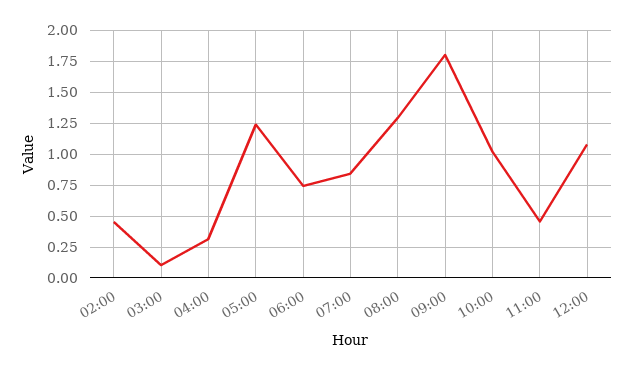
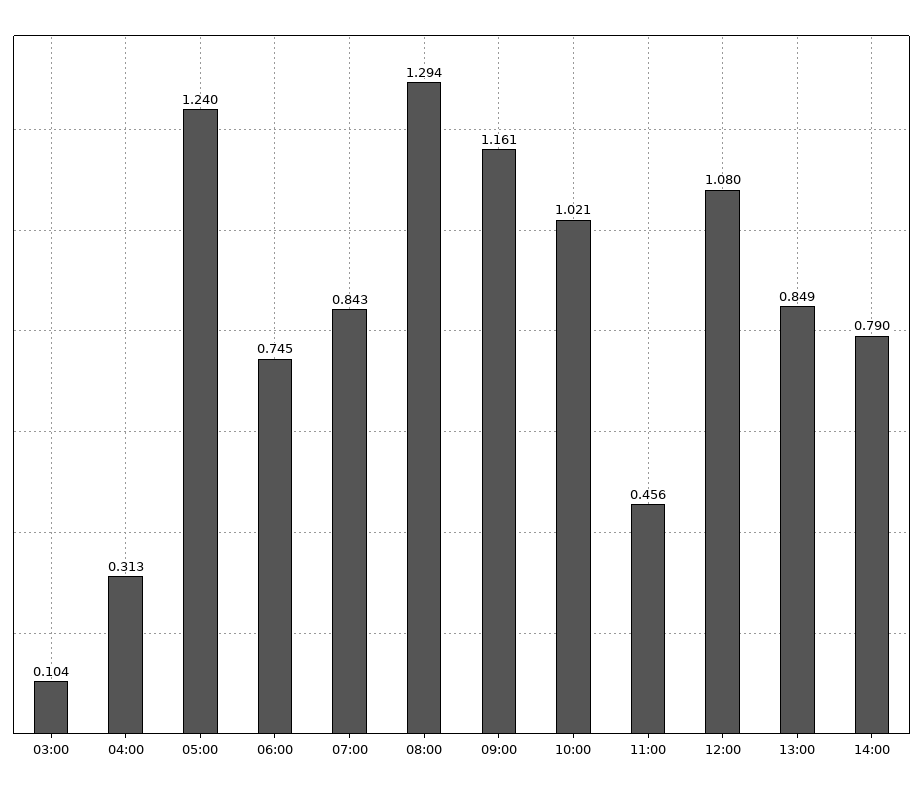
02:00: 0.45 -> none
09:00: 1.8 -> 1.161
13:00: none -> 0.849
14:00: none -> 0.79

